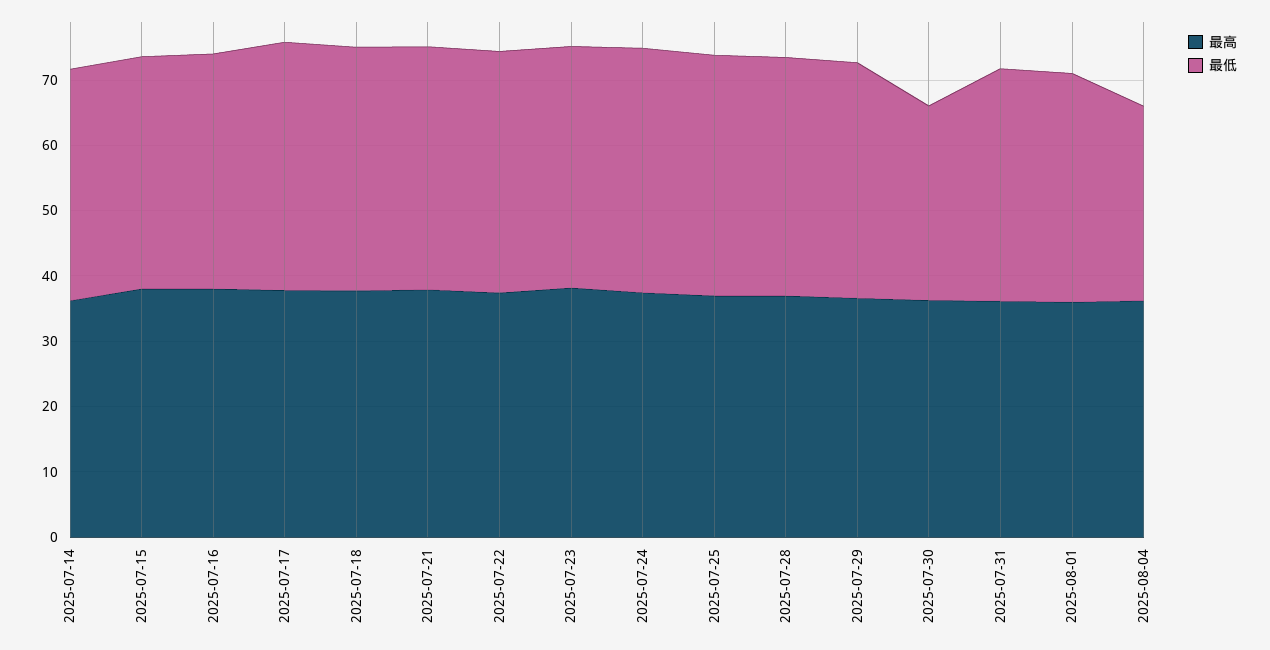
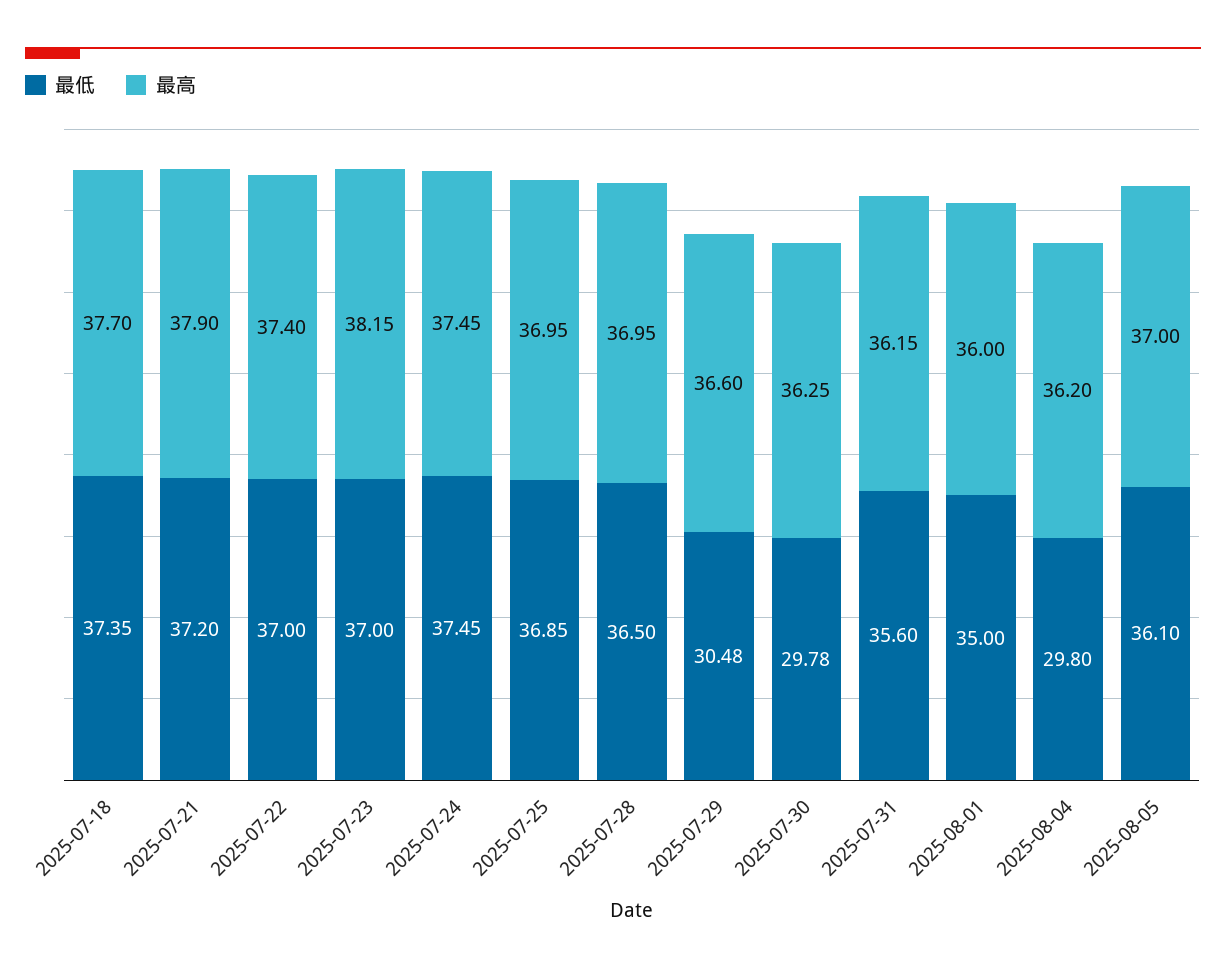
最高, 2025-07-14: 36 -> none
最低, 2025-07-14: 36 -> none
最高, 2025-07-15: 38 -> none
最低, 2025-07-15: 36 -> none
最高, 2025-07-16: 38 -> none
最低, 2025-07-16: 36 -> none
最高, 2025-07-17: 38 -> none
最低, 2025-07-17: 38 -> none
最低, 2025-07-29: 36 -> 30.48
最低, 2025-08-05: none -> 36.1
最高, 2025-08-05: none -> 37

